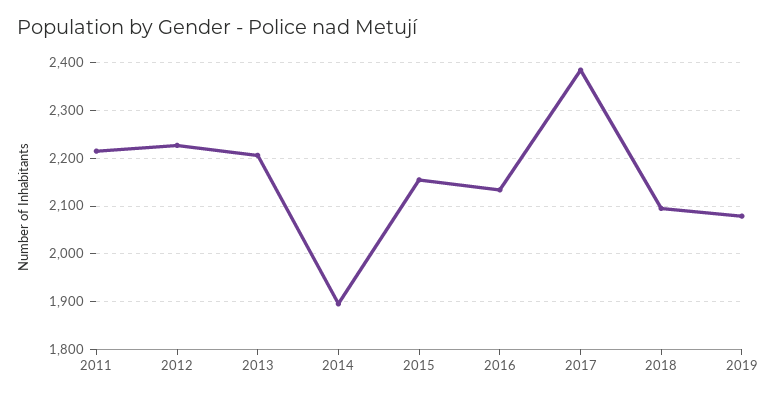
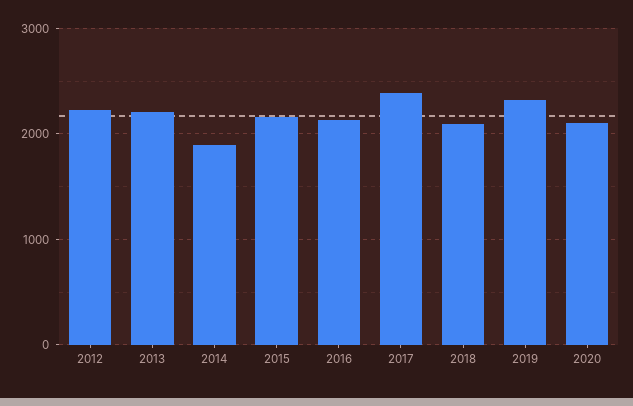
2011: 2220 -> none
2019: 2080 -> 2300
2020: none -> 2100

